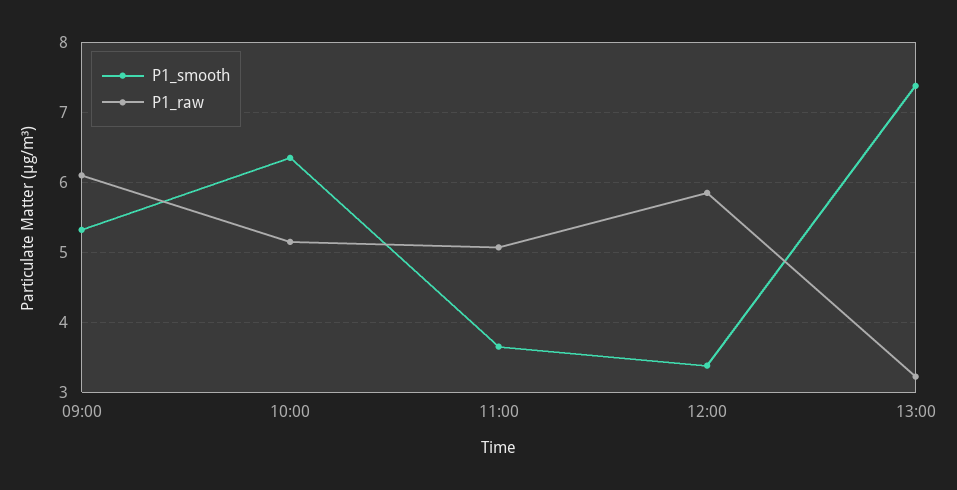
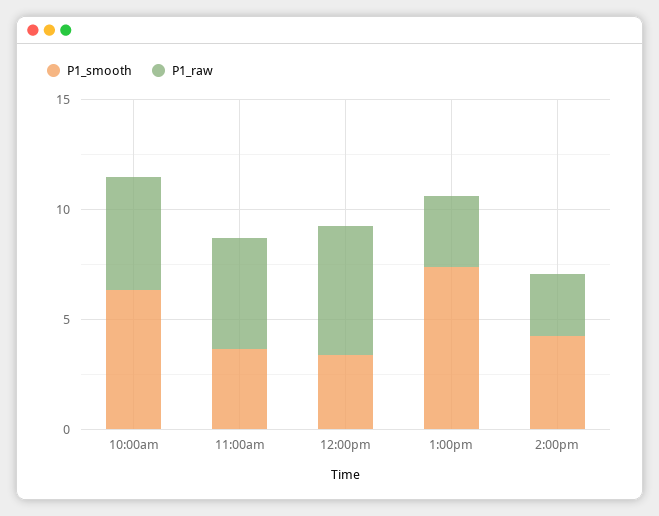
P1_smooth, 09:00: 5.3 -> none
P1_raw, 09:00: 6.1 -> none
P1_smooth, 2:00pm: none -> 4
P1_raw, 2:00pm: none -> 3

